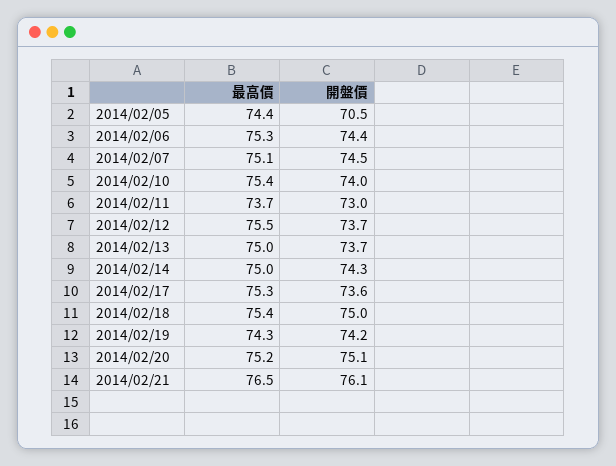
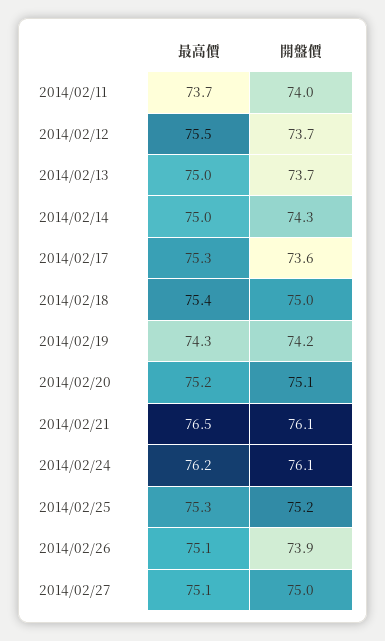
最高價, 2014/02/05: 74.4 -> none
開盤價, 2014/02/05: 70.5 -> none
最高價, 2014/02/06: 75.3 -> none
開盤價, 2014/02/06: 74.4 -> none
最高價, 2014/02/07: 75.1 -> none
開盤價, 2014/02/07: 74.5 -> none
最高價, 2014/02/10: 75.4 -> none
開盤價, 2014/02/10: 74 -> none
開盤價, 2014/02/11: 73 -> 74
最高價, 2014/02/24: none -> 76.2
開盤價, 2014/02/24: none -> 76.1
最高價, 2014/02/25: none -> 75.3
開盤價, 2014/02/25: none -> 75.2
最高價, 2014/02/26: none -> 75.1
開盤價, 2014/02/26: none -> 73.9
最高價, 2014/02/27: none -> 75.1
開盤價, 2014/02/27: none -> 75

